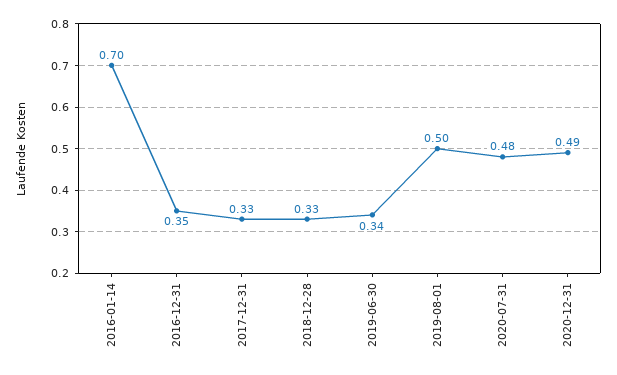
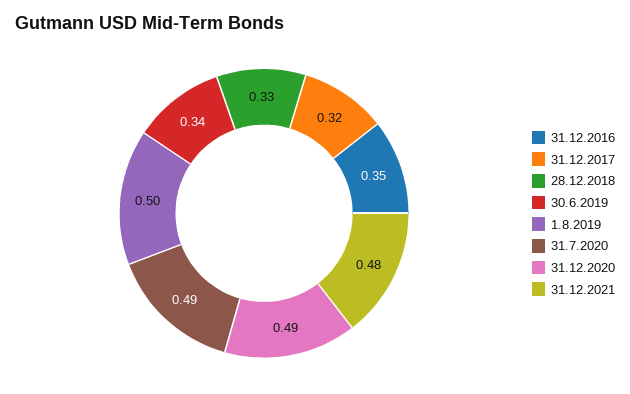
2016-01-14: 0.7 -> none
2017-12-31: 0.33 -> 0.32
2020-07-31: 0.48 -> 0.49
31.12.2021: none -> 0.48

